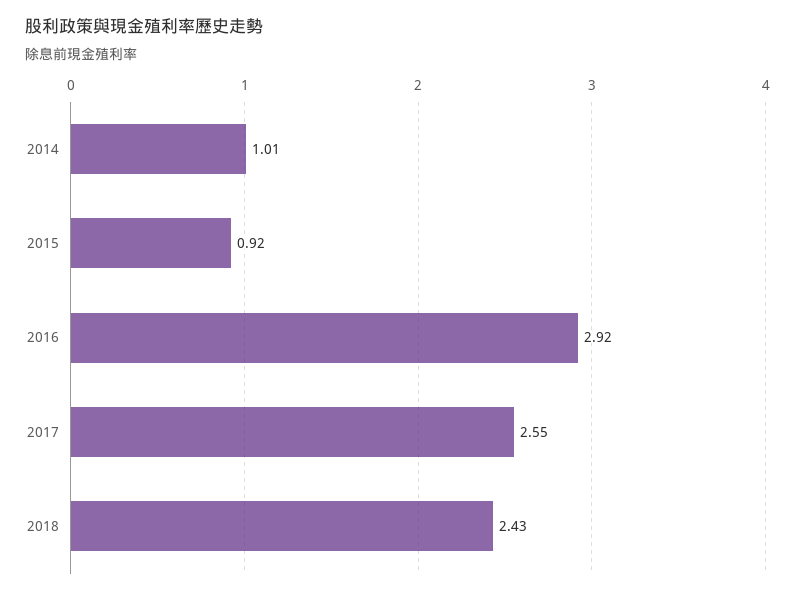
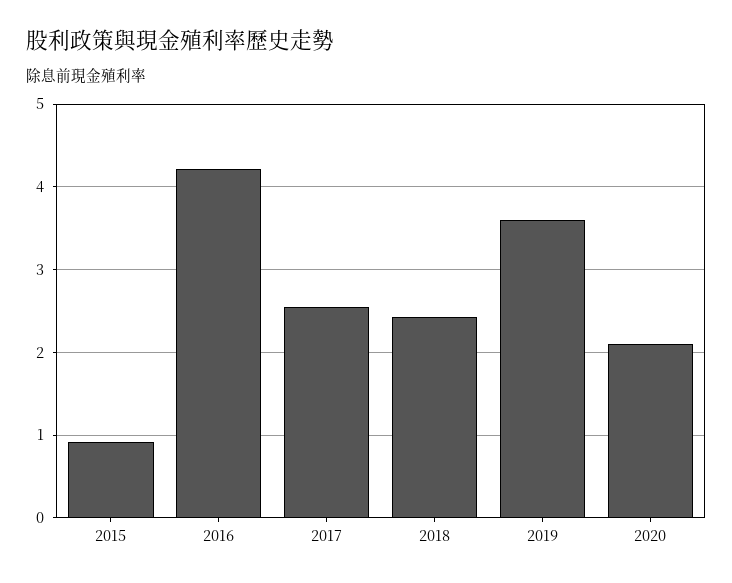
2014: 1.01 -> none
2016: 2.92 -> 4.2
2019: none -> 3.6
2020: none -> 2.1

